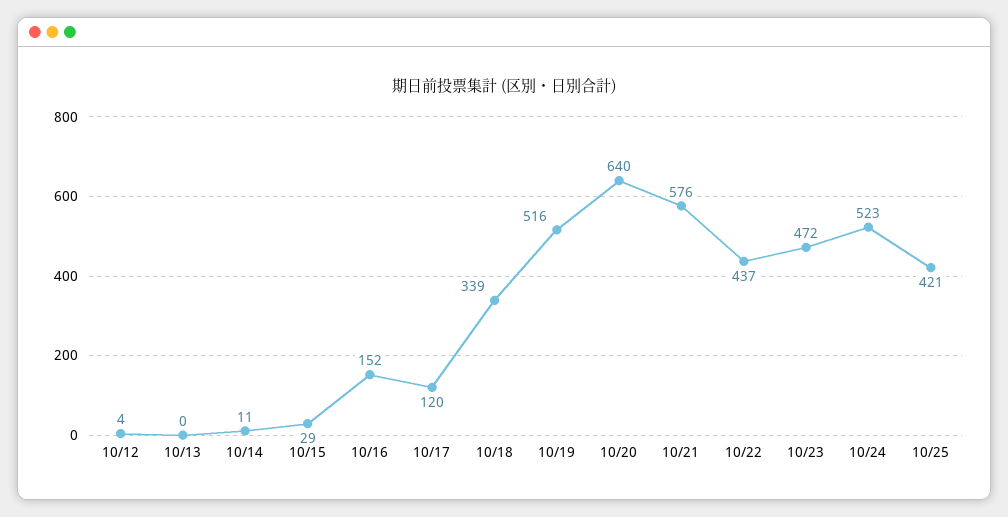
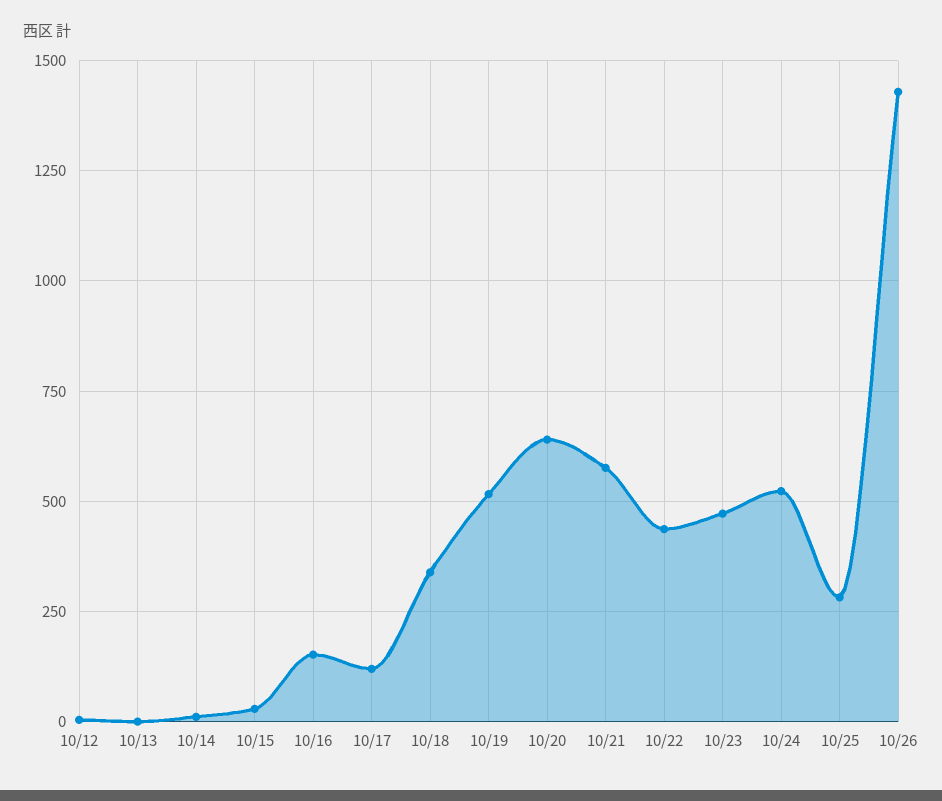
10/25: 421 -> 275
10/26: none -> 1425

